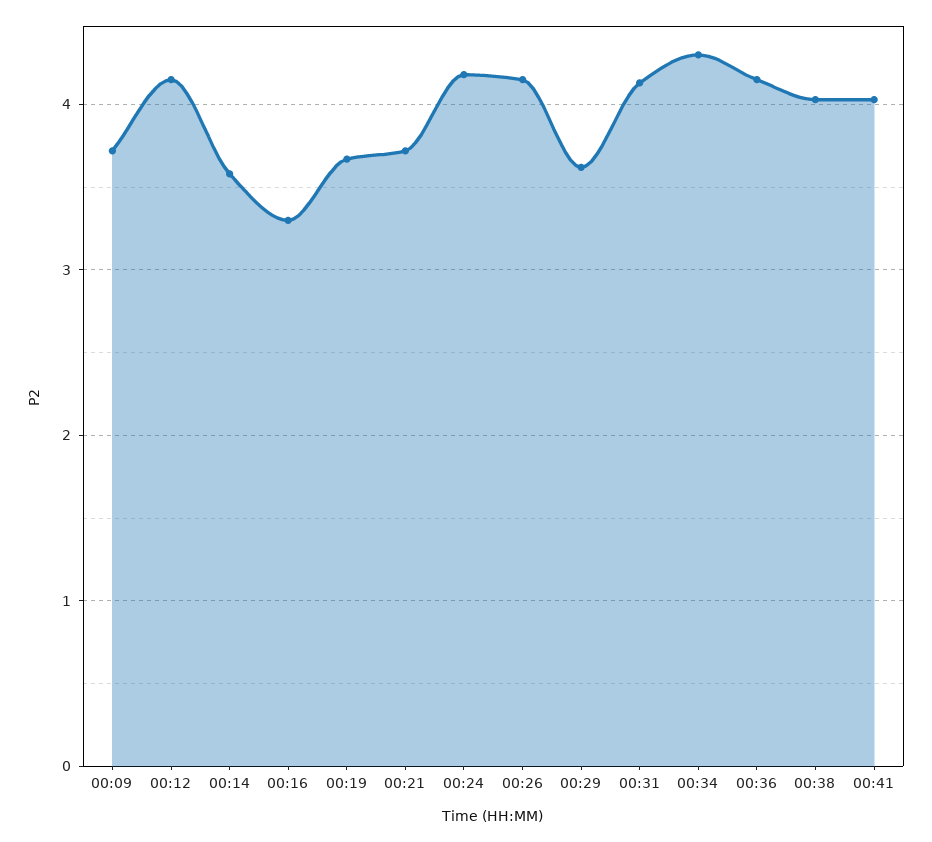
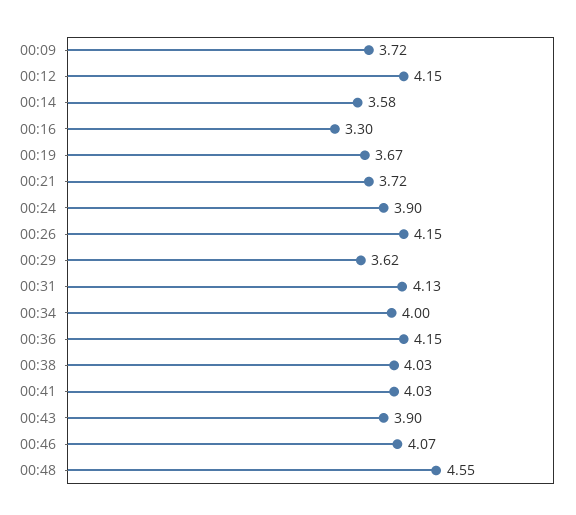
00:24: 4.2 -> 3.9
00:34: 4.3 -> 4
00:43: none -> 3.9
00:46: none -> 4.07
00:48: none -> 4.55

